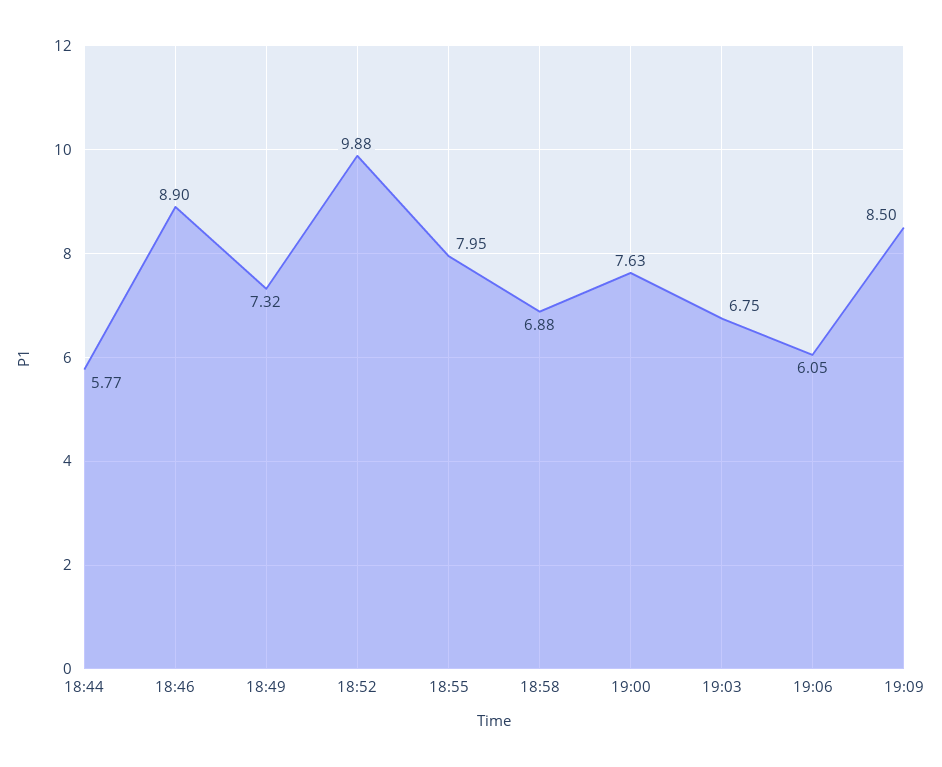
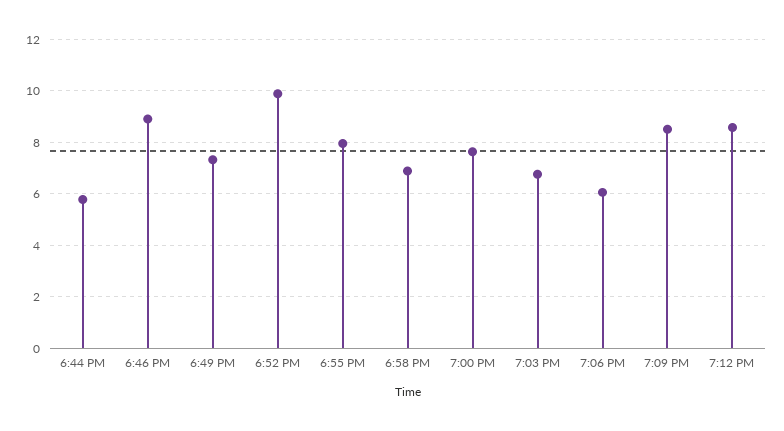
7:12 PM: none -> 8.5

